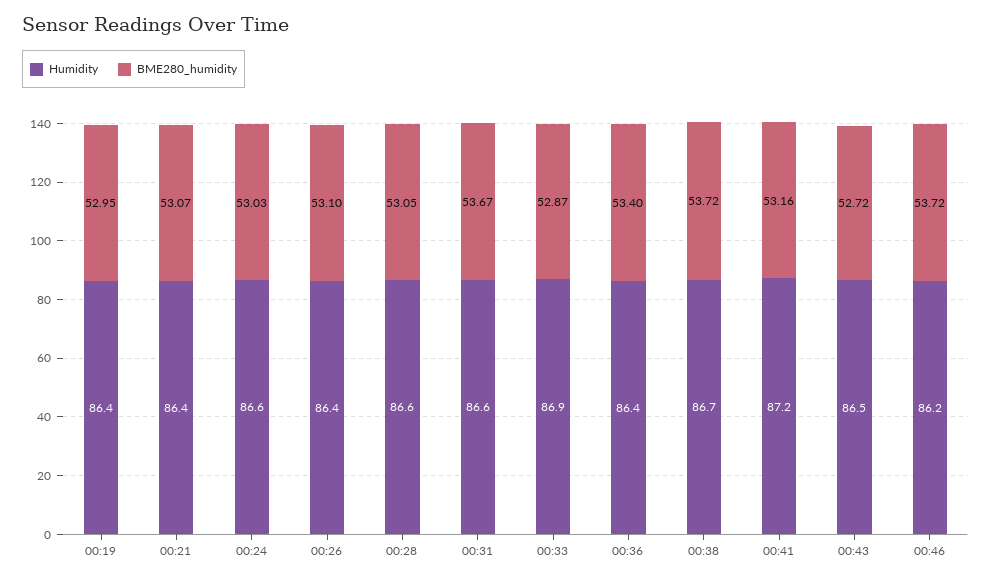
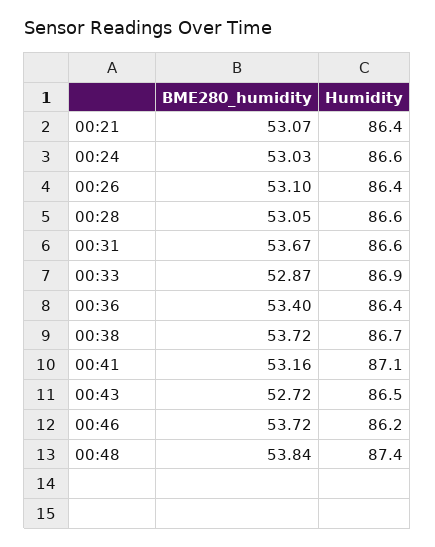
Humidity, 00:19: 86.4 -> none
BME280_humidity, 00:19: 52.95 -> none
Humidity, 00:41: 87.2 -> 87.1
BME280_humidity, 00:48: none -> 53.84
Humidity, 00:48: none -> 87.4

